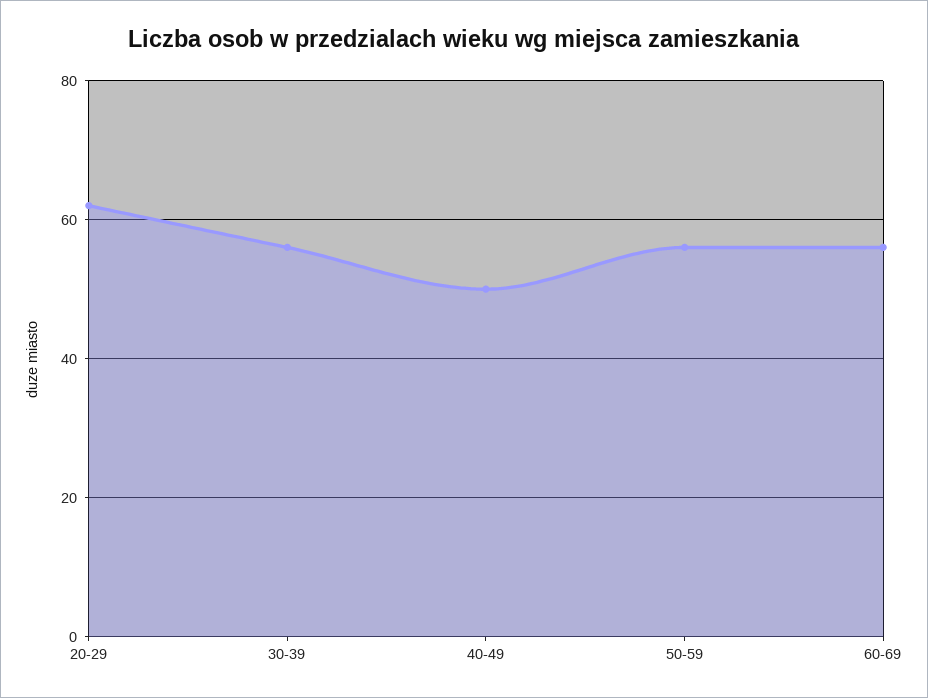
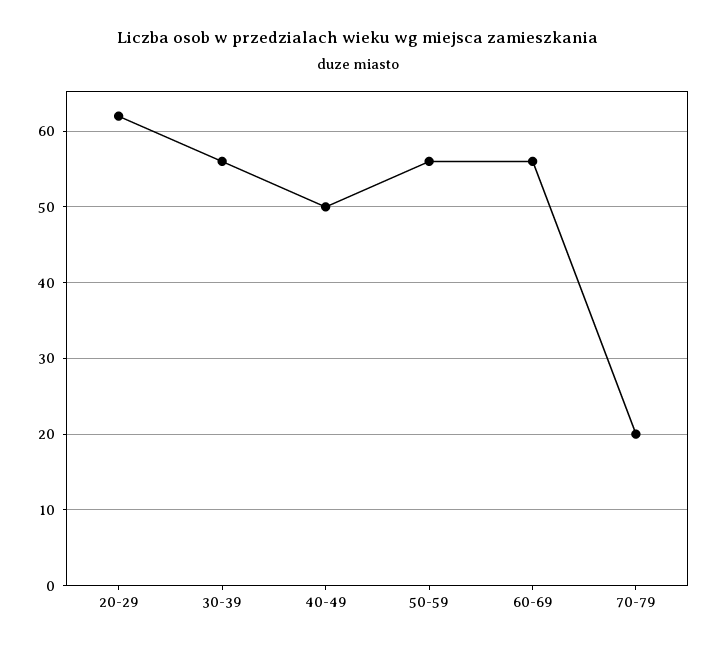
70-79: none -> 20

